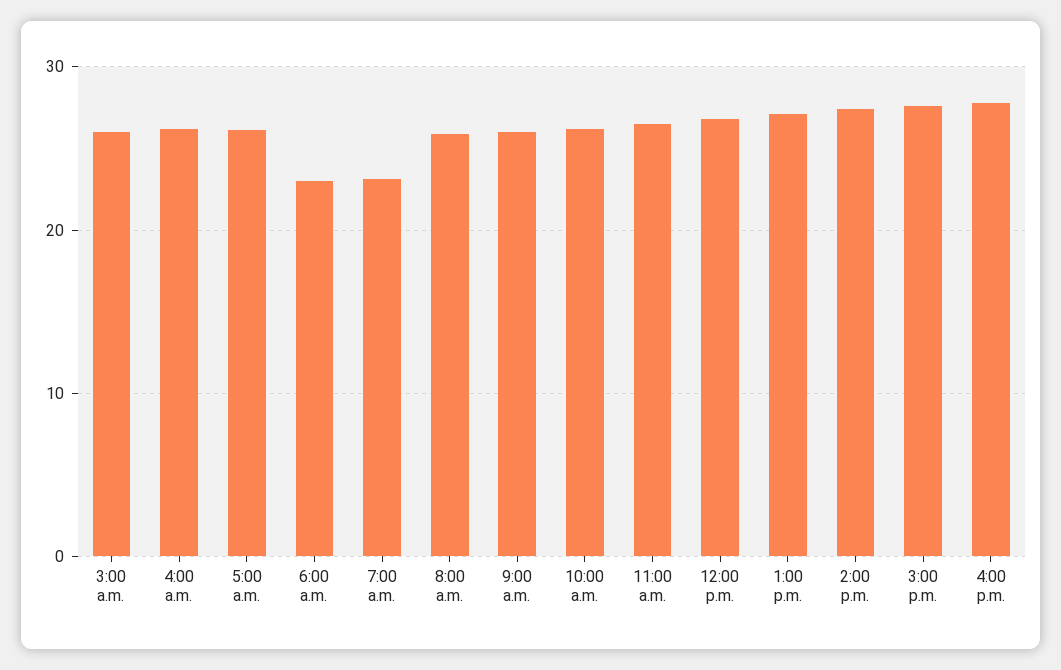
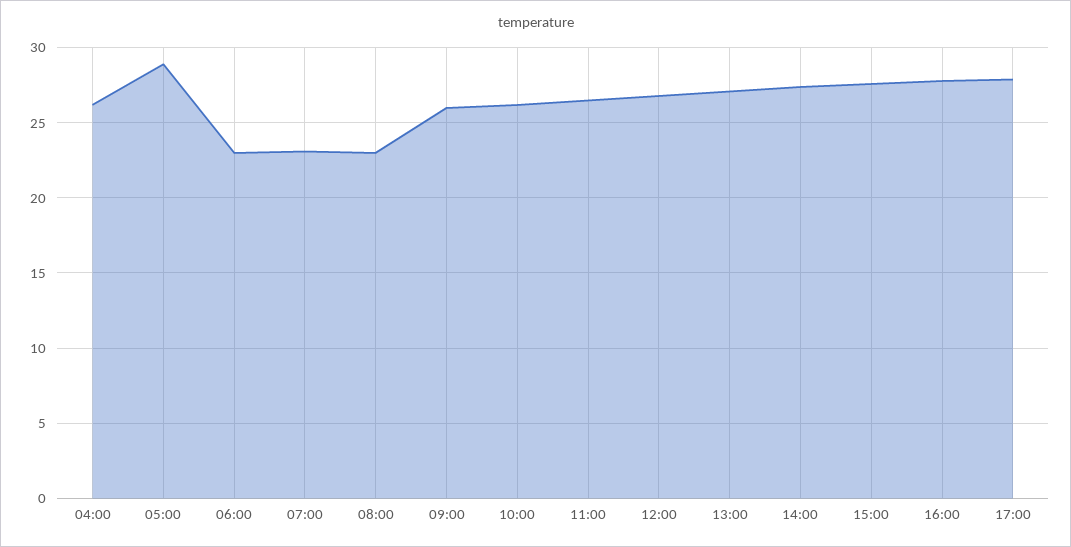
3:00 a.m.: 26 -> none
5:00 a.m.: 26 -> 29
8:00 a.m.: 26 -> 23
17:00: none -> 28

